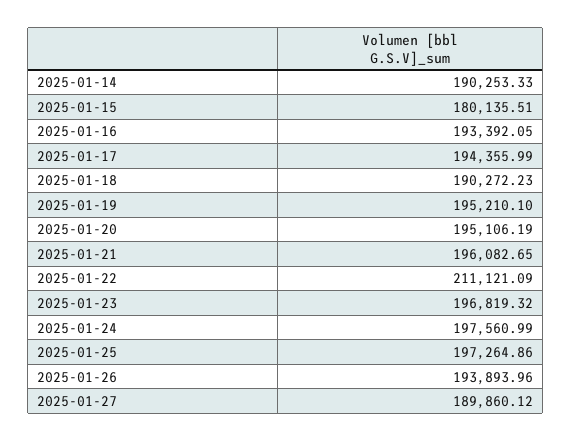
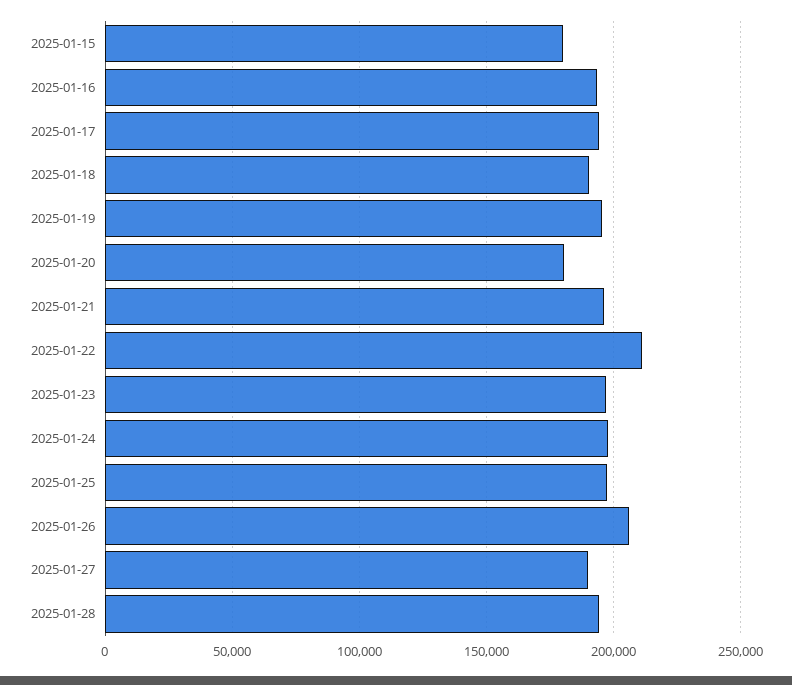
2025-01-14: 190253.33 -> none
2025-01-20: 195106.19 -> 180000
2025-01-26: 193893.96 -> 205000
2025-01-28: none -> 195000

